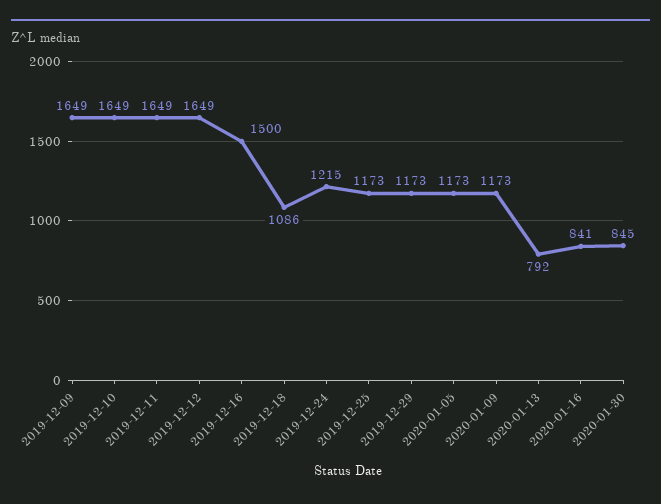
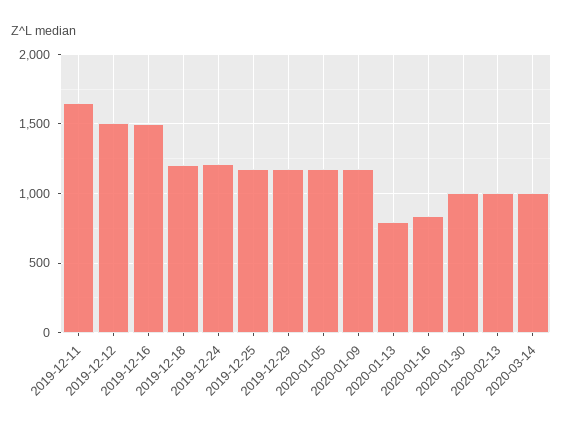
2019-12-09: 1649 -> none
2019-12-10: 1649 -> none
2019-12-12: 1649 -> 1500
2019-12-18: 1086 -> 1200
2020-01-30: 845 -> 1000
2020-02-13: none -> 1000
2020-03-14: none -> 1000

